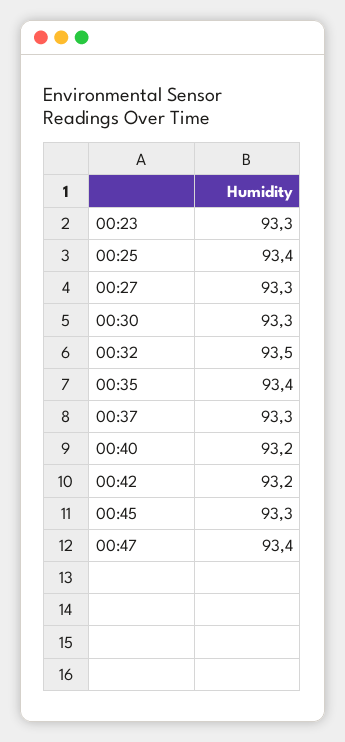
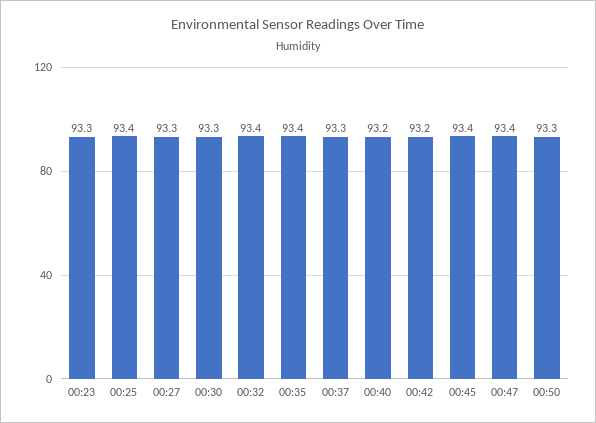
00:32: 93.5 -> 93.4
00:45: 93.3 -> 93.4
00:50: none -> 93.3

